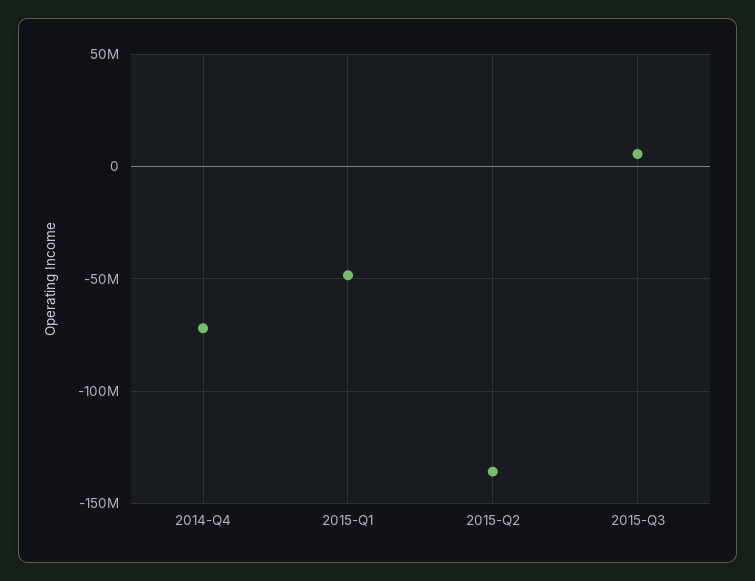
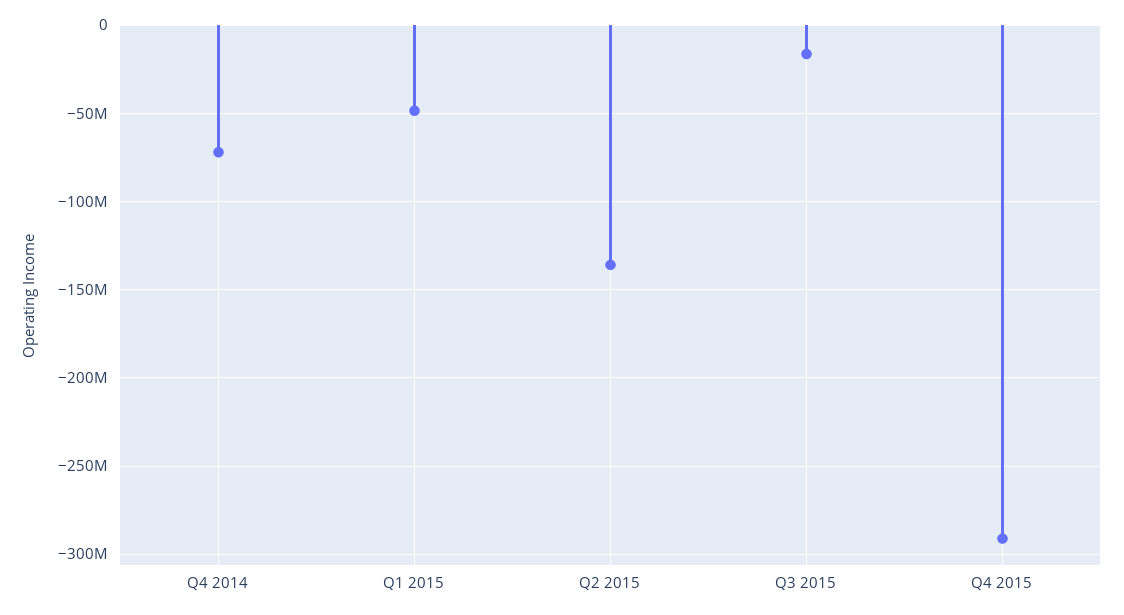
2015-Q3: 5000000 -> -15000000
Q4 2015: none -> -290000000

